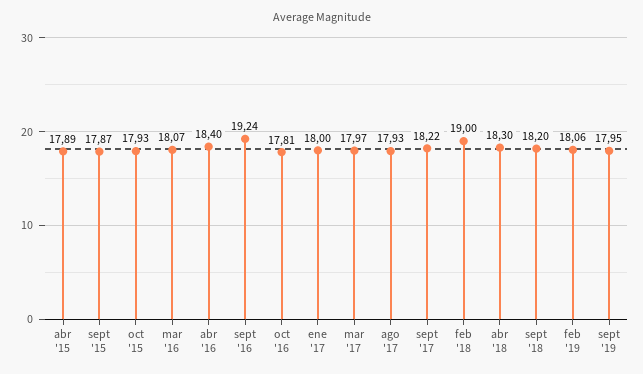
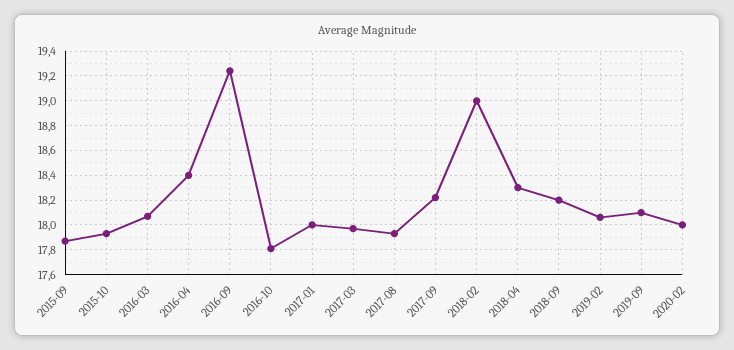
abr '15: 17.89 -> none
sept '19: 17.95 -> 18.1
2020-02: none -> 18

